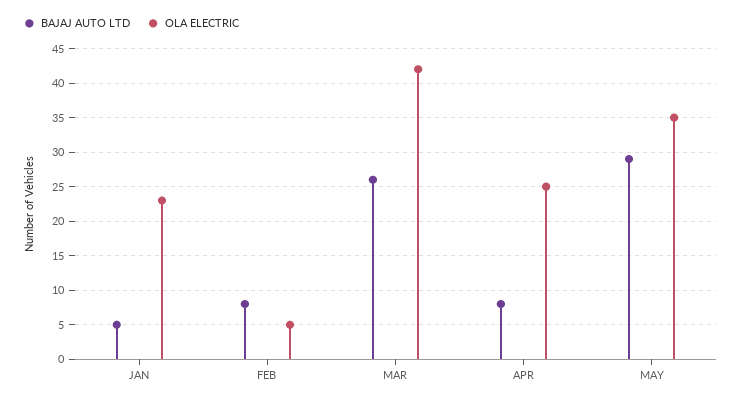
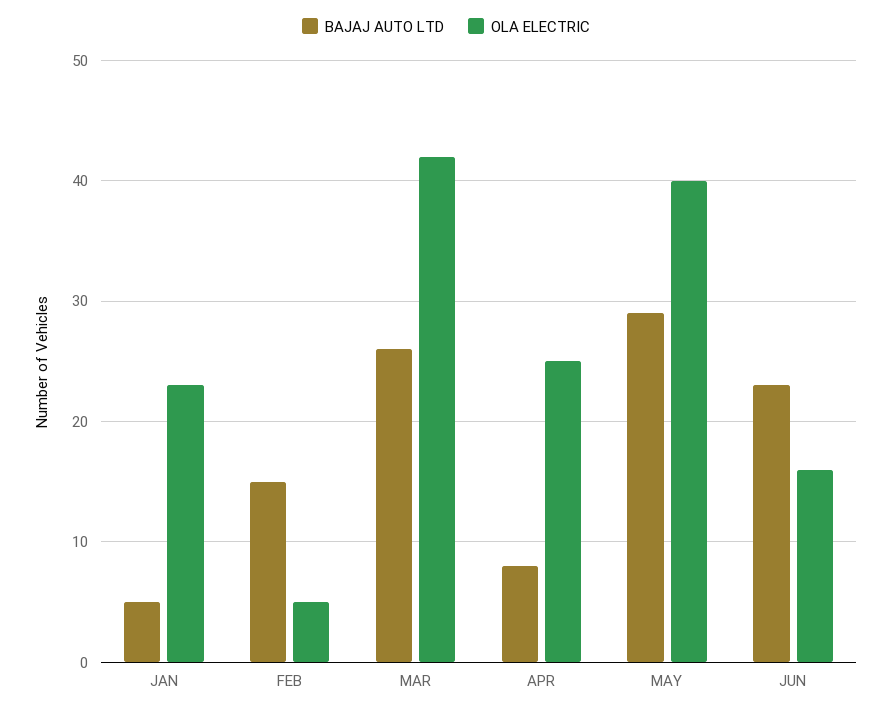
BAJAJ AUTO LTD, FEB: 8 -> 15
OLA ELECTRIC, MAY: 35 -> 40
BAJAJ AUTO LTD, JUN: none -> 23
OLA ELECTRIC, JUN: none -> 16

